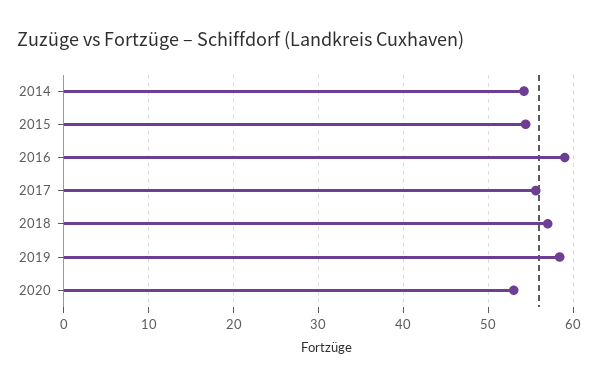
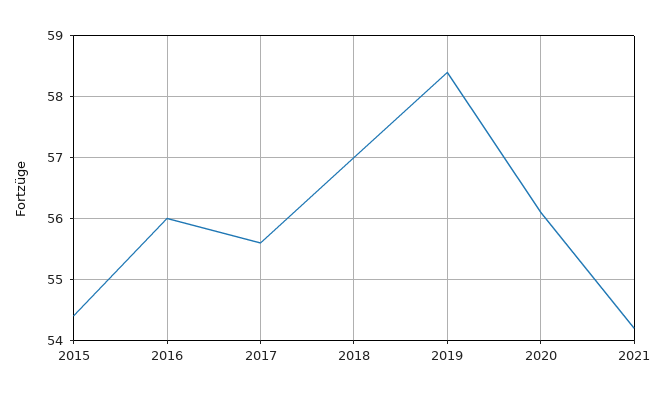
2014: 54 -> none
2016: 59 -> 56
2020: 53 -> 56.1
2021: none -> 54.2

